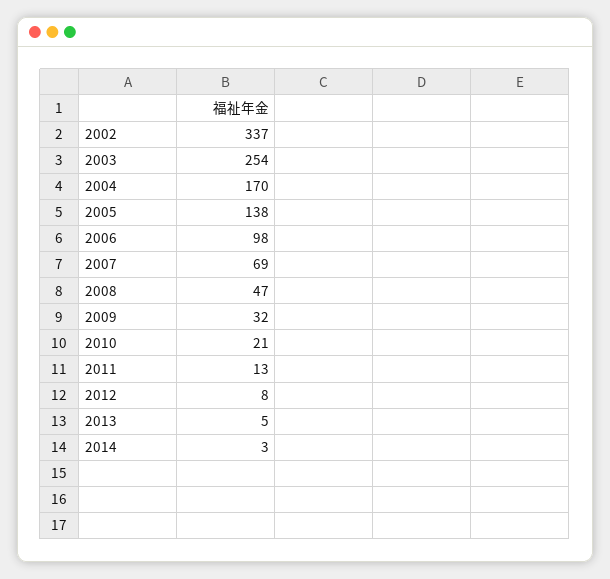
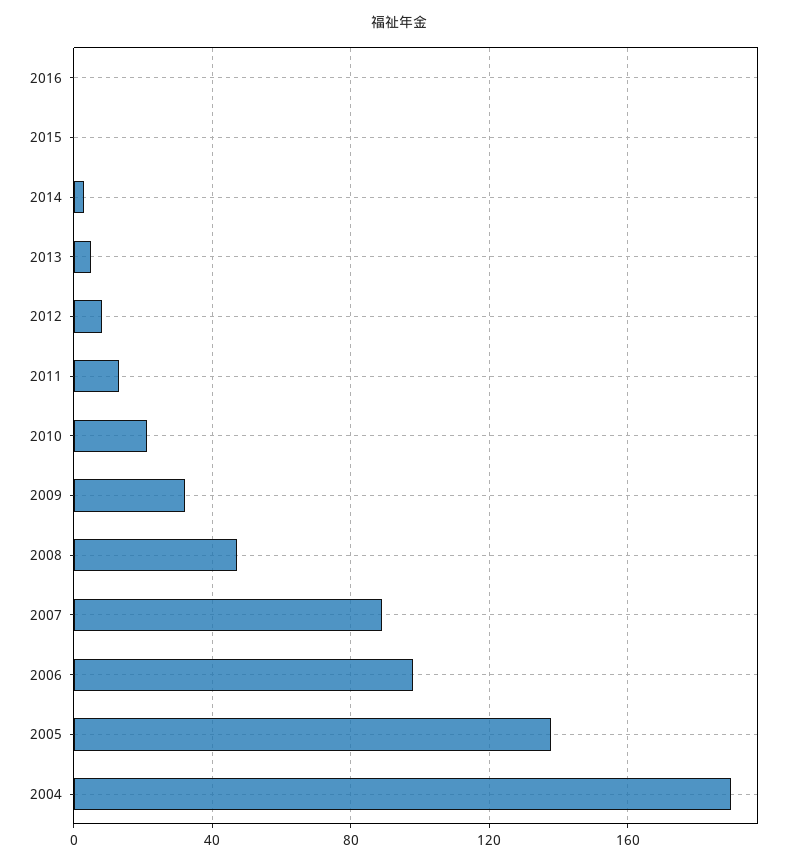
2002: 337 -> none
2003: 254 -> none
2004: 170 -> 190
2007: 69 -> 90
2016: none -> 0
2015: none -> 0

